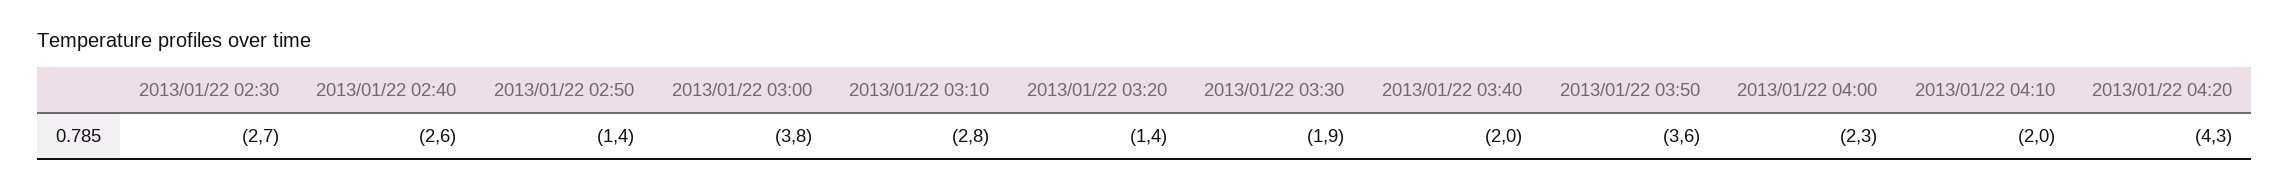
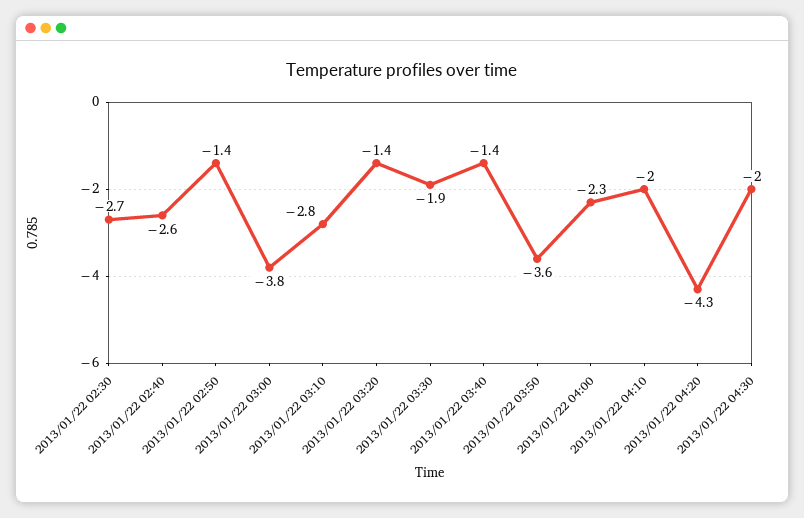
2013/01/22 03:40: -2 -> -1.4
2013/01/22 04:30: none -> -2

